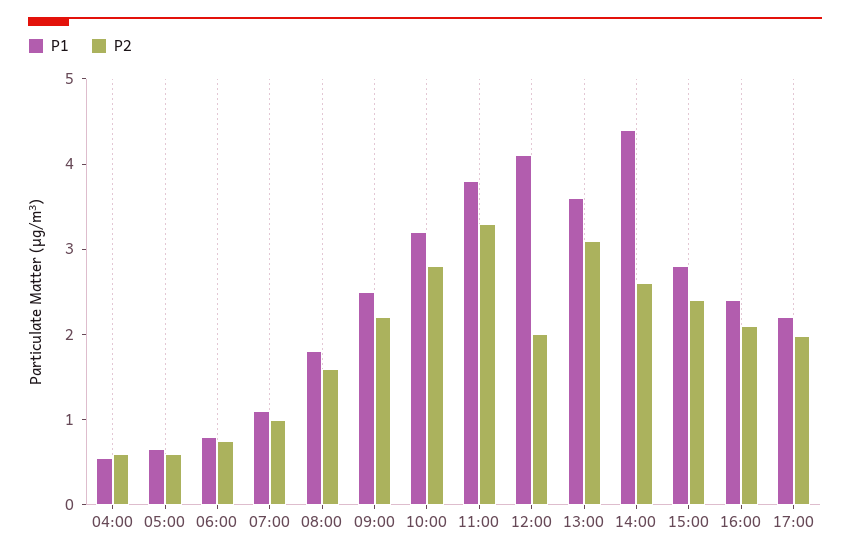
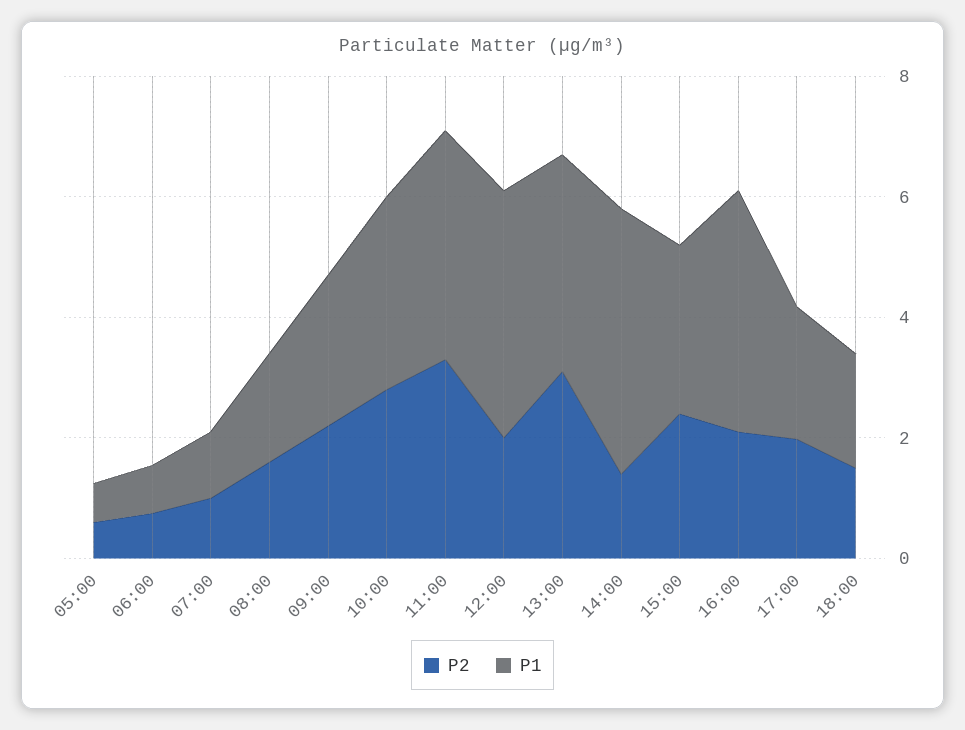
P1, 04:00: 0.6 -> none
P2, 04:00: 0.6 -> none
P2, 14:00: 2.6 -> 1.5
P1, 16:00: 2.4 -> 4
P2, 18:00: none -> 1.5
P1, 18:00: none -> 2

